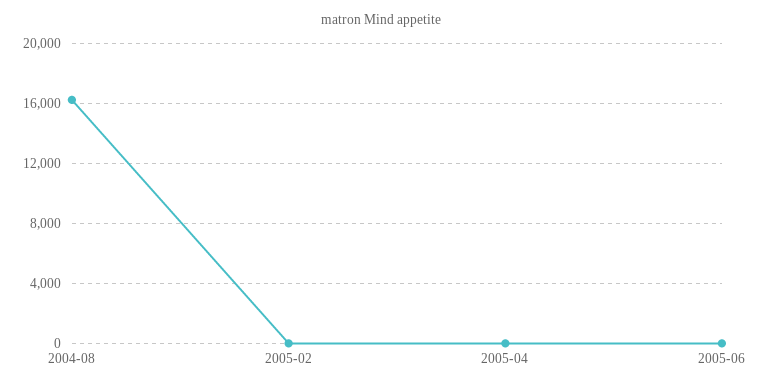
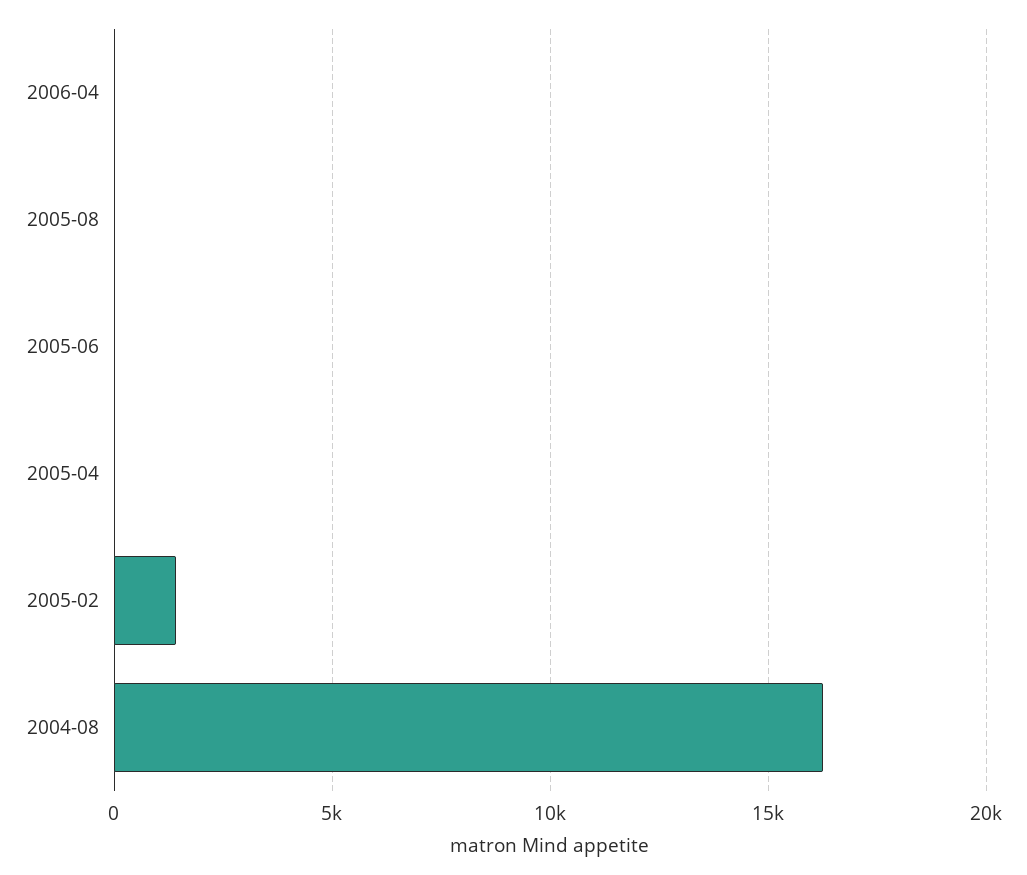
2005-02: 0 -> 1500
2006-04: none -> 0
2005-08: none -> 0

